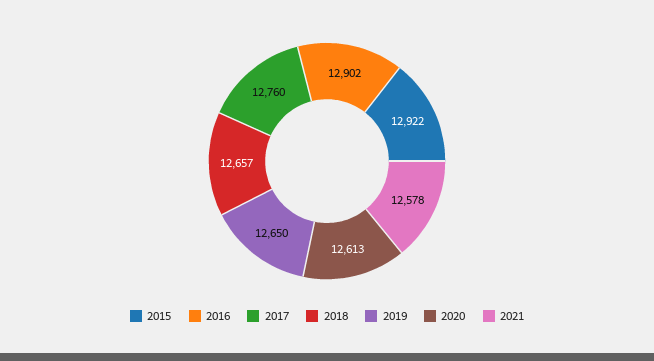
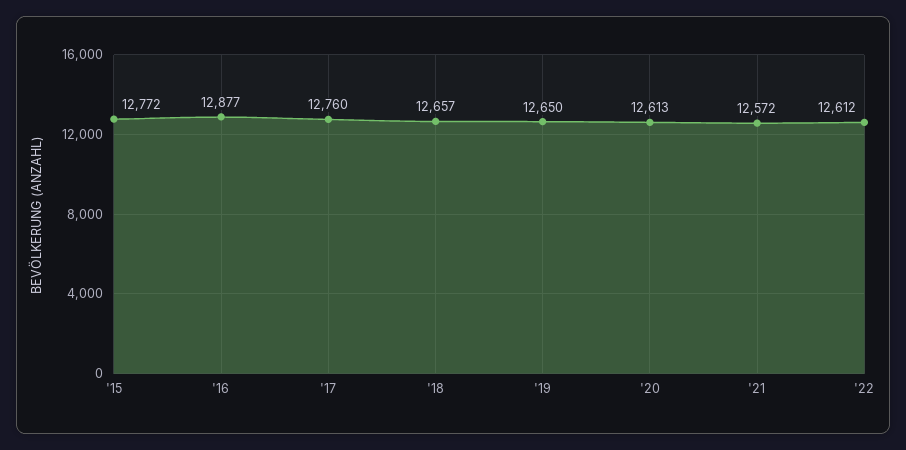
2015: 12922 -> 12772
2016: 12902 -> 12877
2021: 12578 -> 12572
'22: none -> 12612

